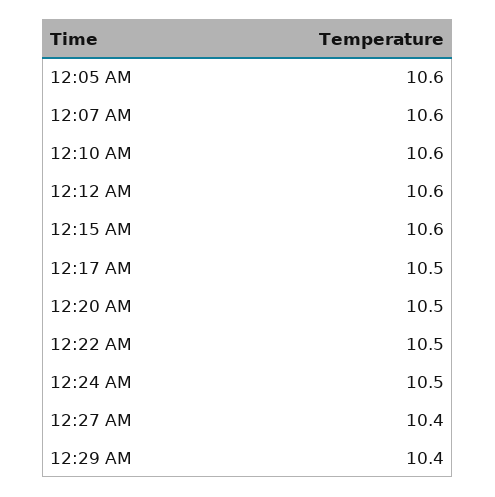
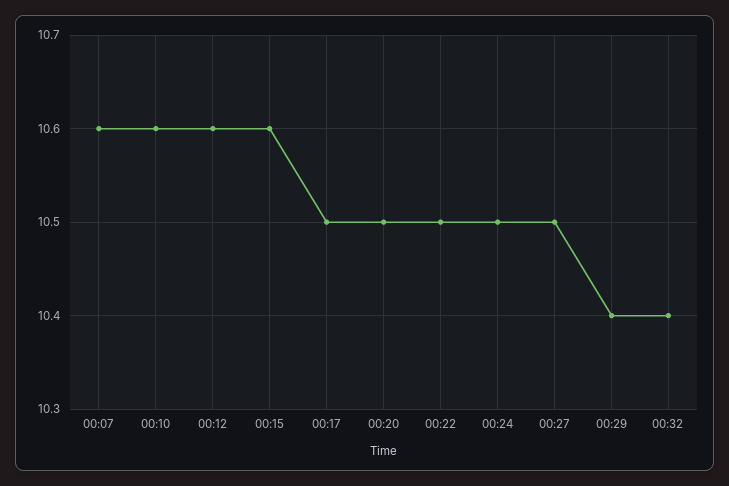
12:05 AM: 10.6 -> none
12:27 AM: 10.4 -> 10.5
00:32: none -> 10.4

